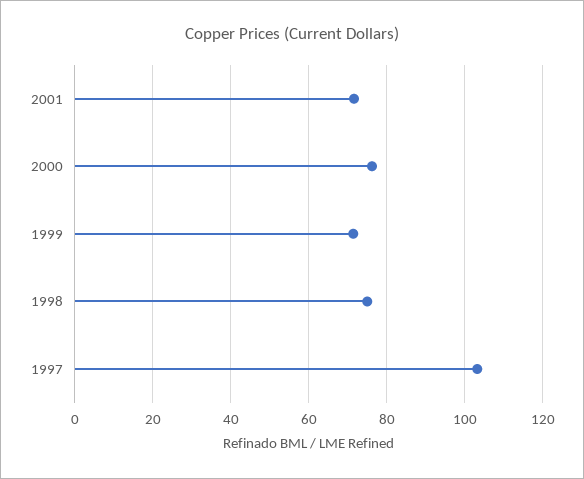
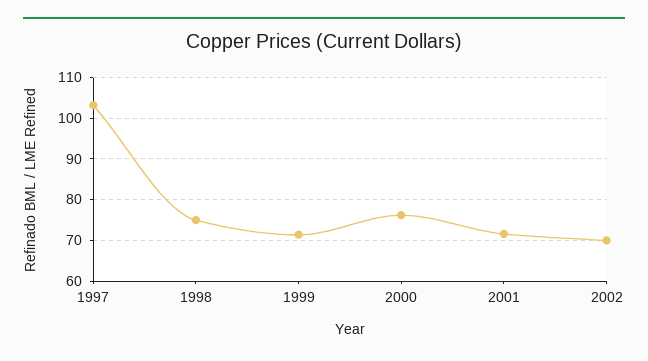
2002: none -> 70

